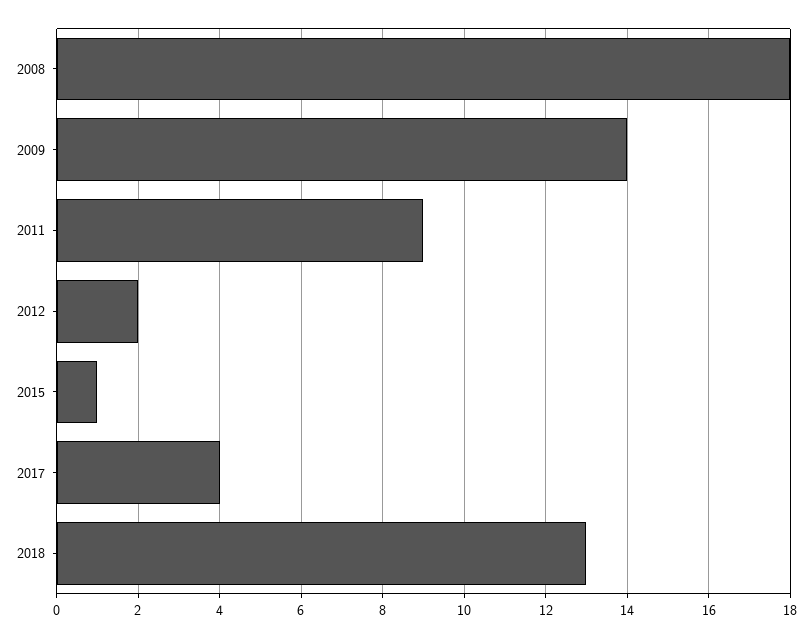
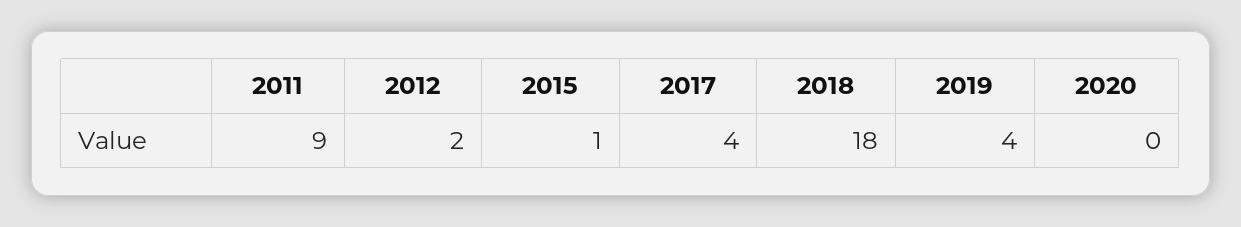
2008: 18 -> none
2009: 14 -> none
2018: 13 -> 18
2019: none -> 4
2020: none -> 0

